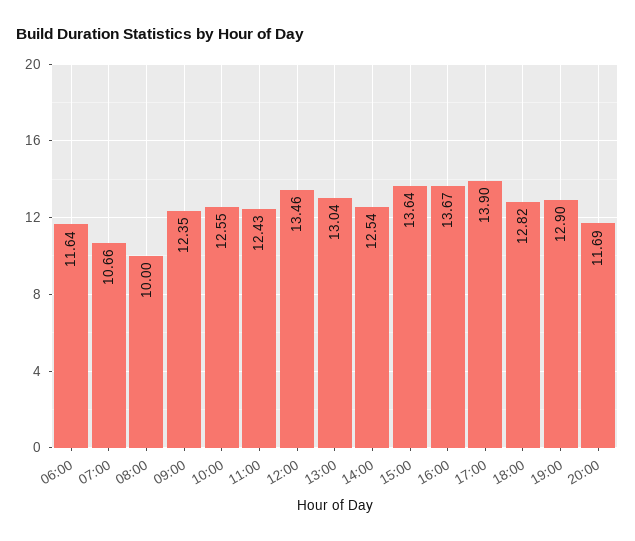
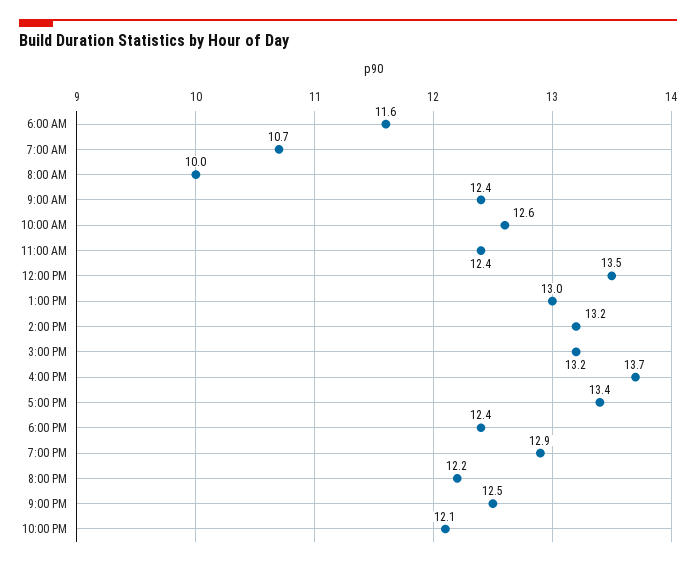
14:00: 12.54 -> 13.2
15:00: 13.64 -> 13.2
17:00: 13.9 -> 13.4
18:00: 12.82 -> 12.4
20:00: 11.69 -> 12.2
9:00 PM: none -> 12.5
10:00 PM: none -> 12.1

